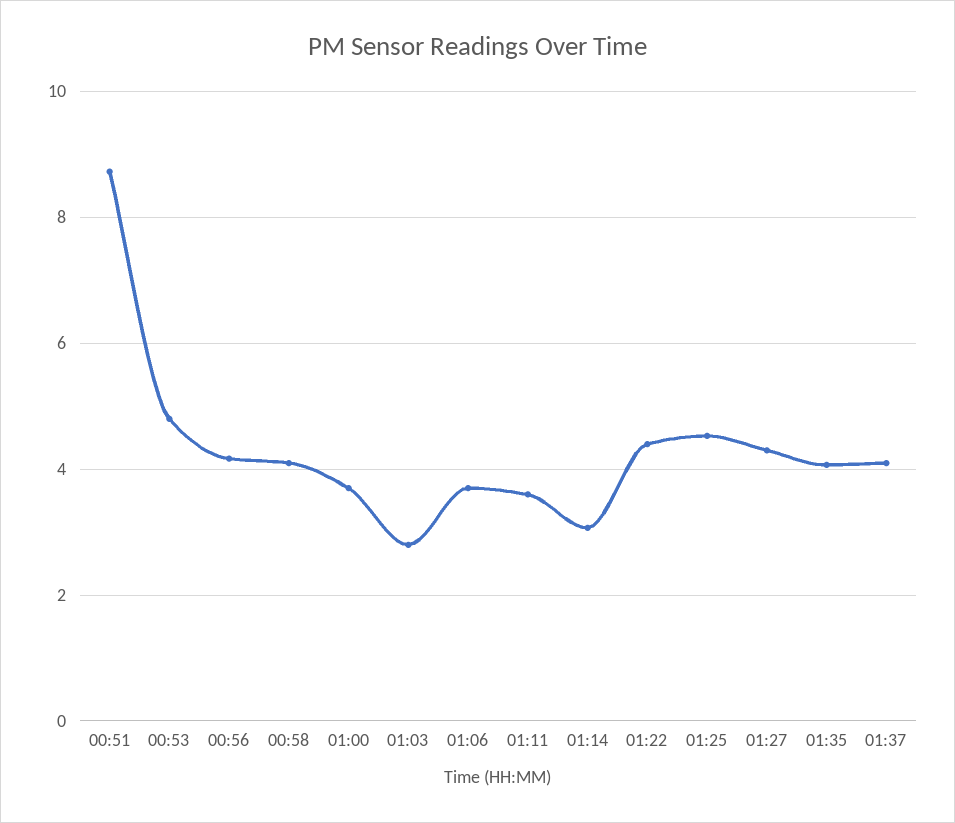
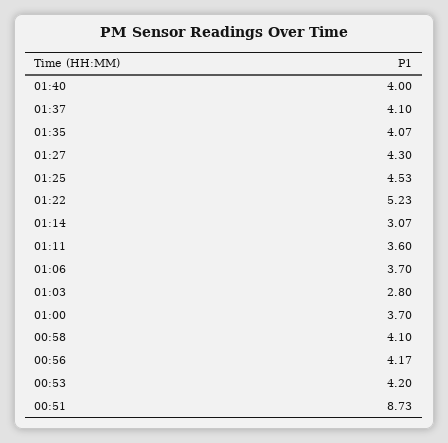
00:53: 4.8 -> 4.2
01:22: 4.4 -> 5.23
01:40: none -> 4

